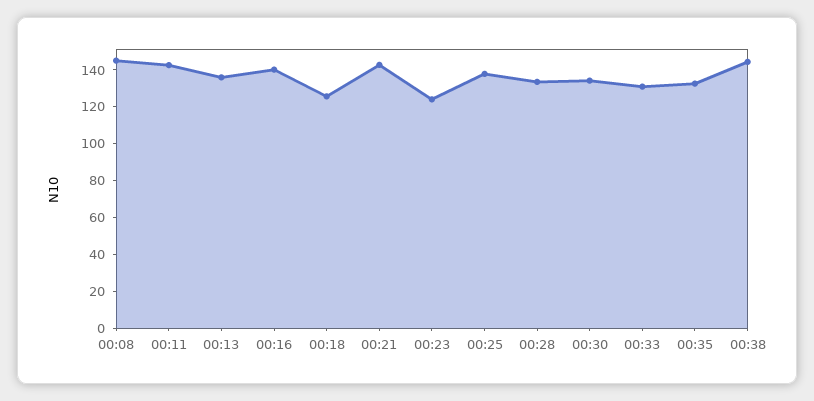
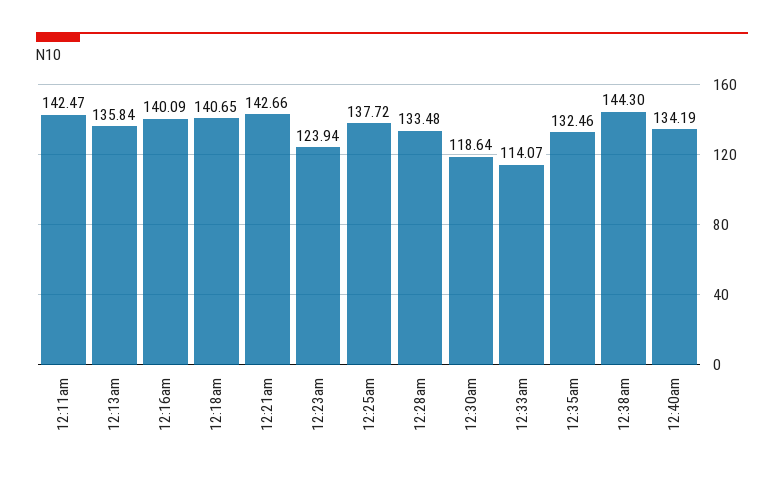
00:08: 145 -> none
00:18: 125 -> 140.65
00:30: 135 -> 118.64
00:33: 130 -> 114.07
12:40am: none -> 134.19

